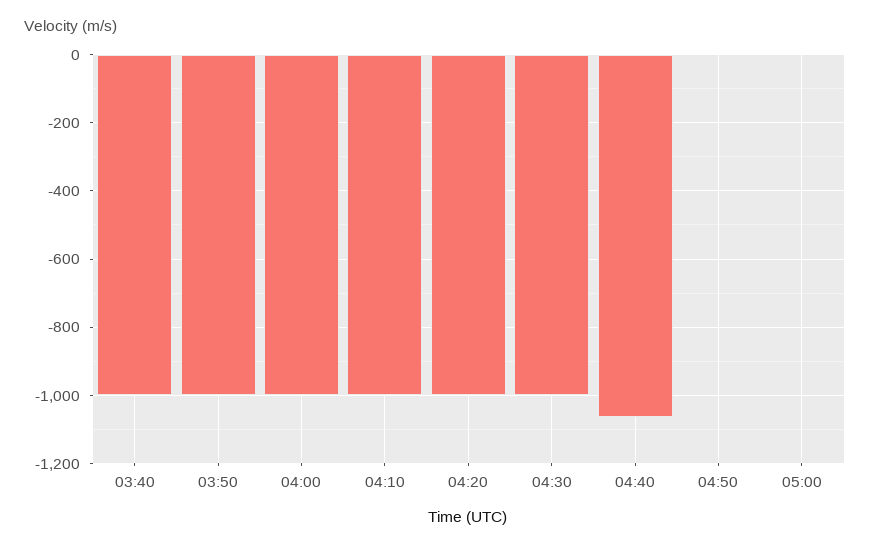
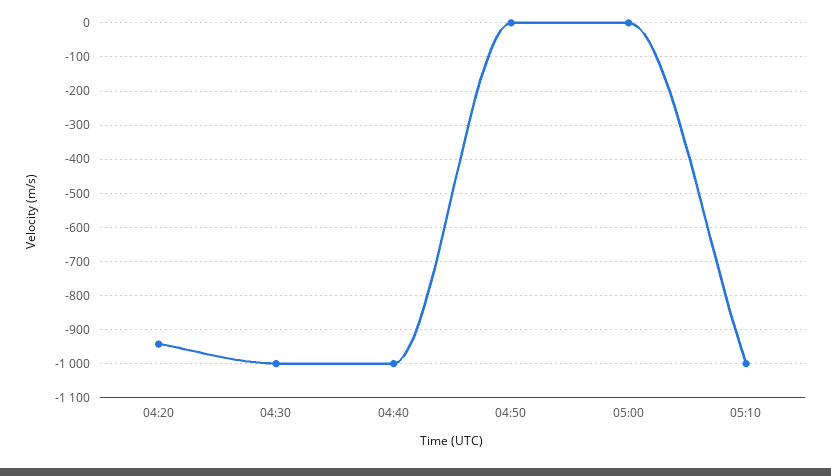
03:40: -1000 -> none
03:50: -1000 -> none
04:00: -1000 -> none
04:10: -1000 -> none
04:20: -1000 -> -940
04:40: -1060 -> -1000
05:10: none -> -1000

